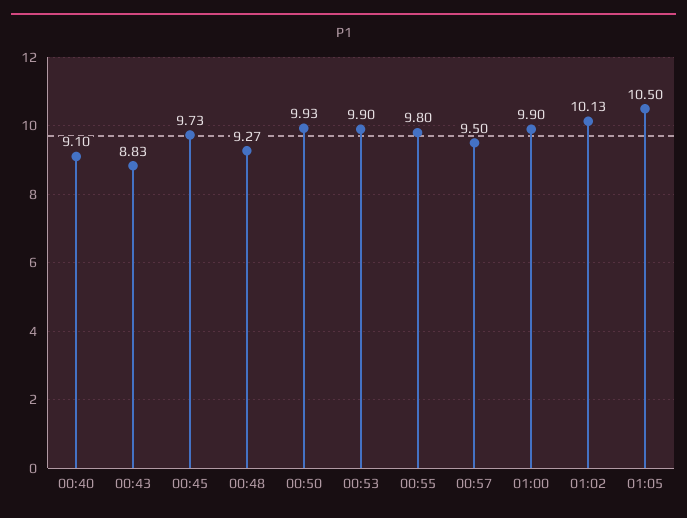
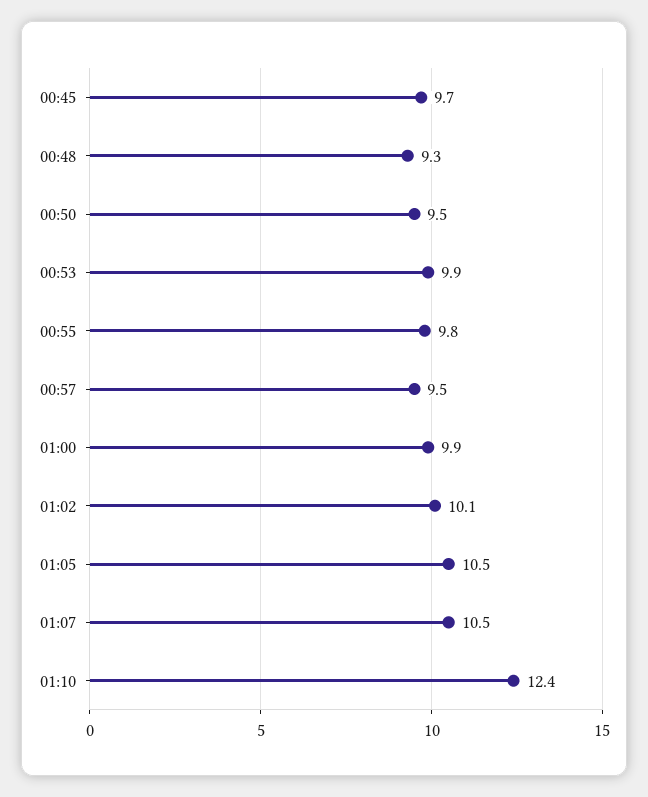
00:40: 9.1 -> none
00:43: 8.83 -> none
00:50: 9.93 -> 9.5
01:07: none -> 10.5
01:10: none -> 12.4

